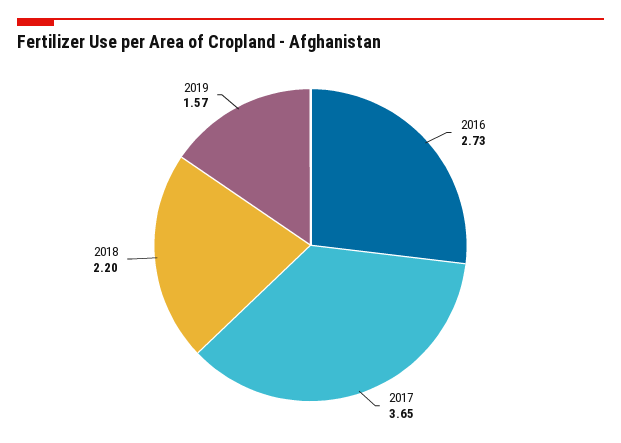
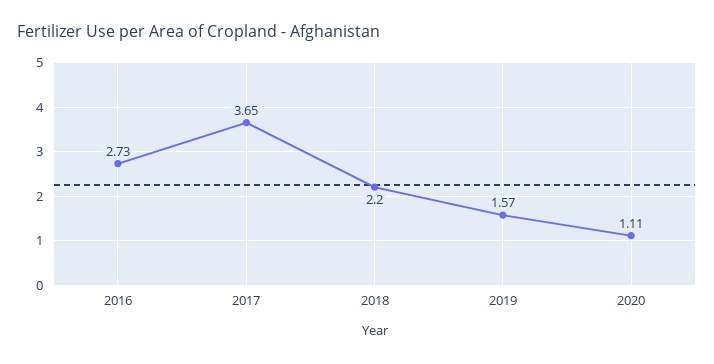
2020: none -> 1.11

